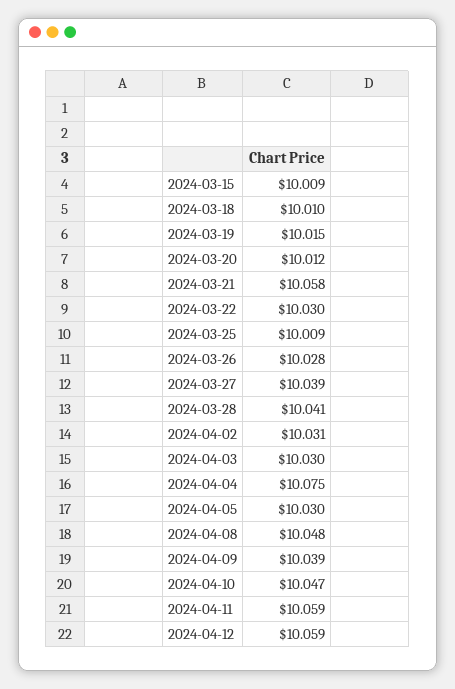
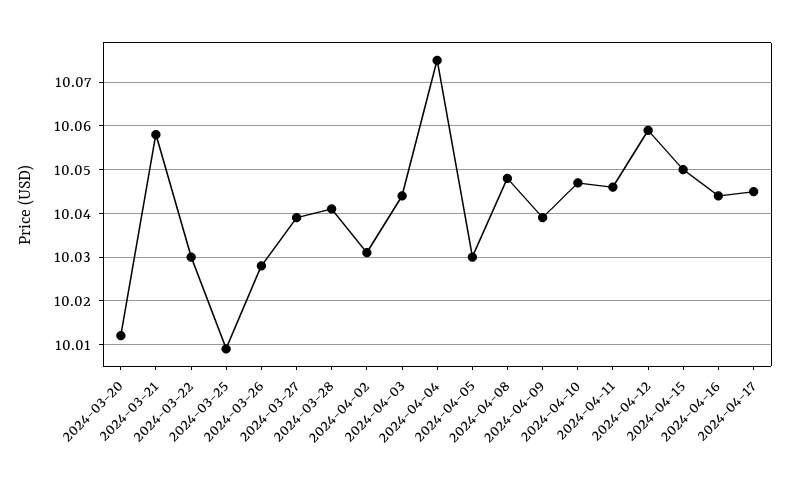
2024-03-15: 10.009 -> none
2024-03-18: 10.01 -> none
2024-03-19: 10.015 -> none
2024-04-03: 10.03 -> 10.045
2024-04-11: 10.059 -> 10.045
2024-04-15: none -> 10.05
2024-04-16: none -> 10.045
2024-04-17: none -> 10.045

